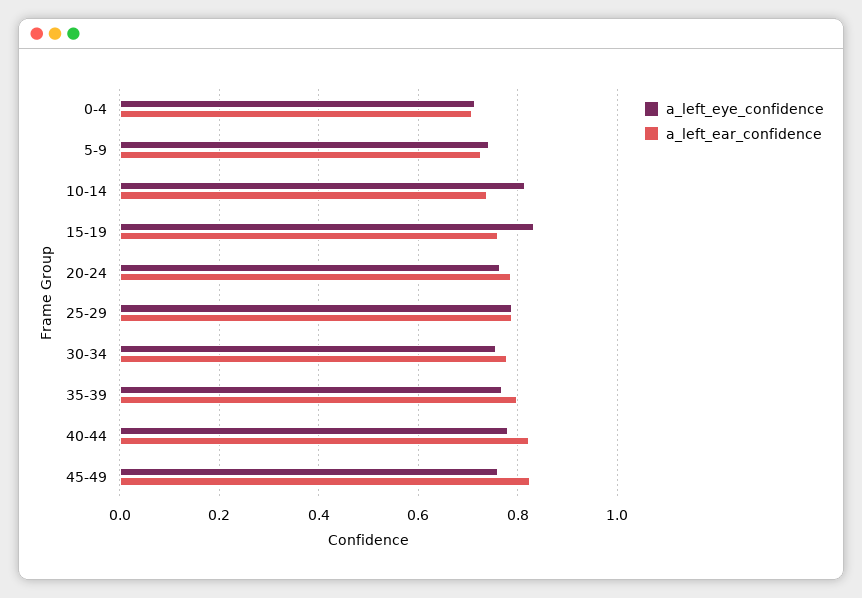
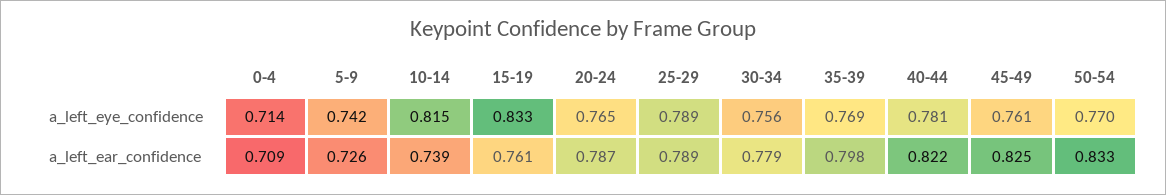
a_left_eye_confidence, 50-54: none -> 0.77
a_left_ear_confidence, 50-54: none -> 0.833

